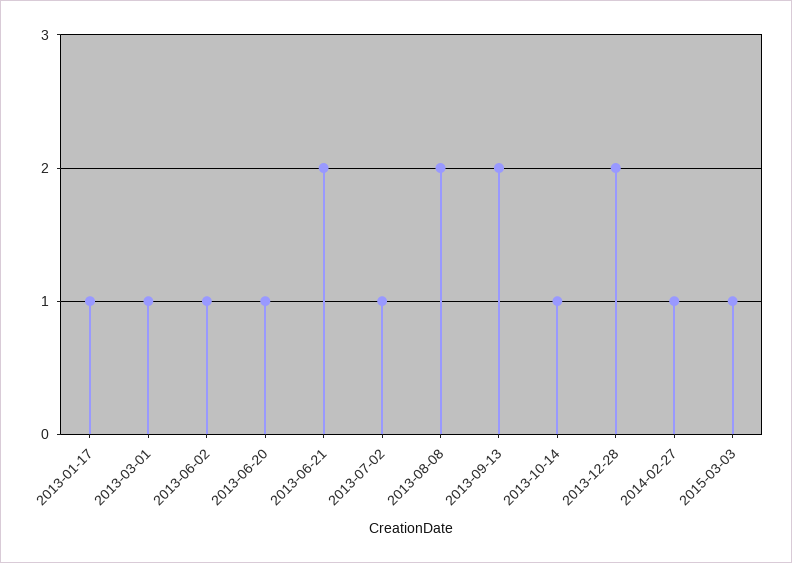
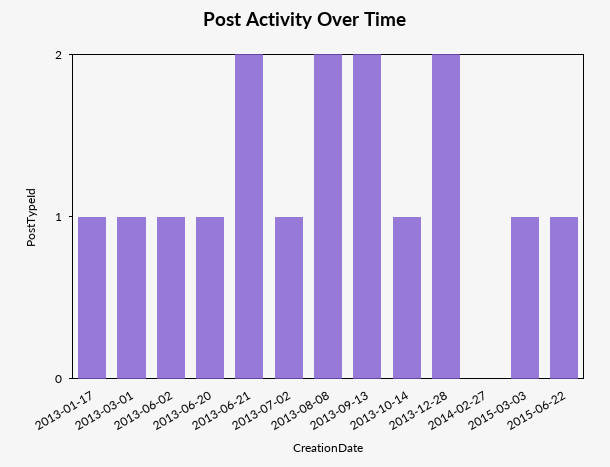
2014-02-27: 1 -> 0
2015-06-22: none -> 1

